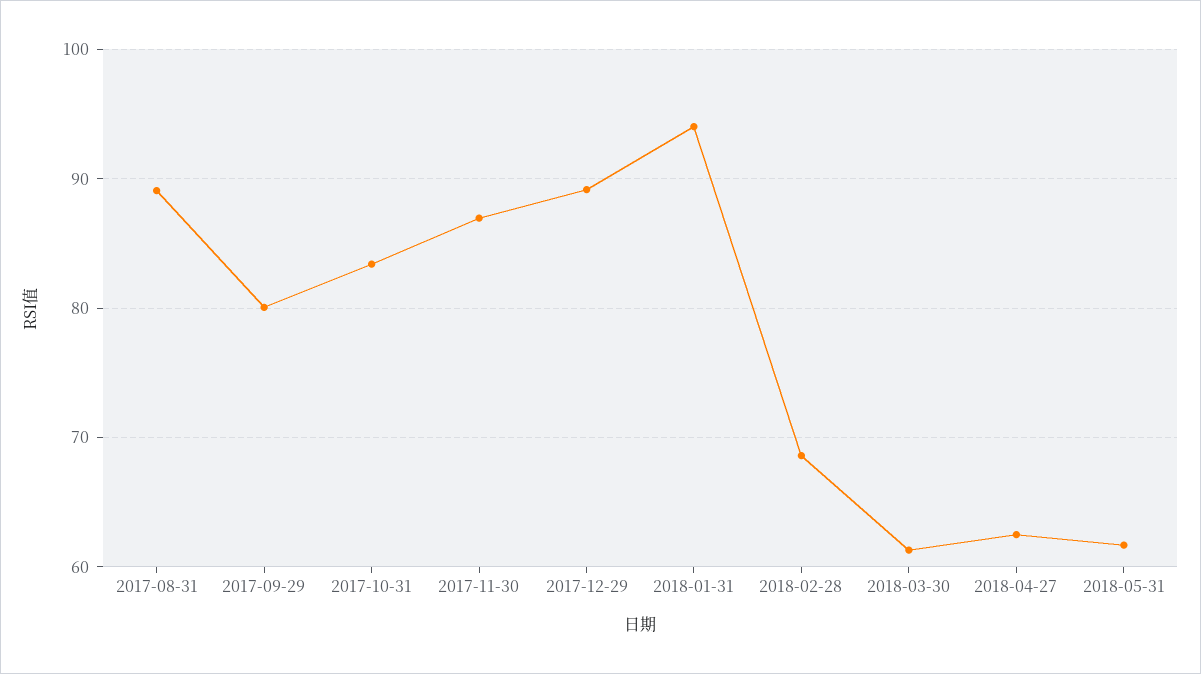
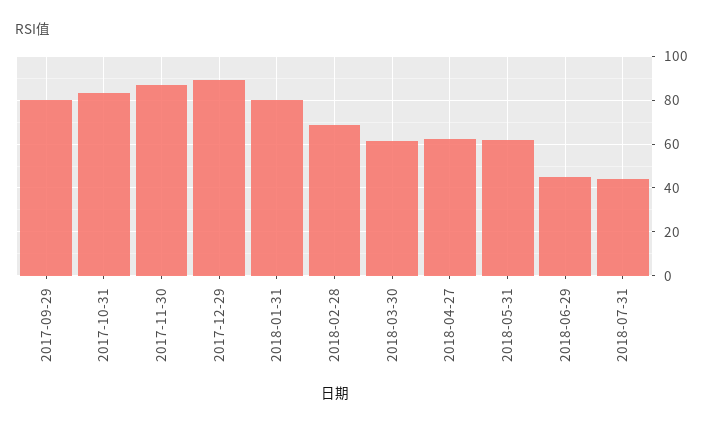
2017-08-31: 89 -> none
2018-01-31: 94 -> 80
2018-06-29: none -> 45
2018-07-31: none -> 45

